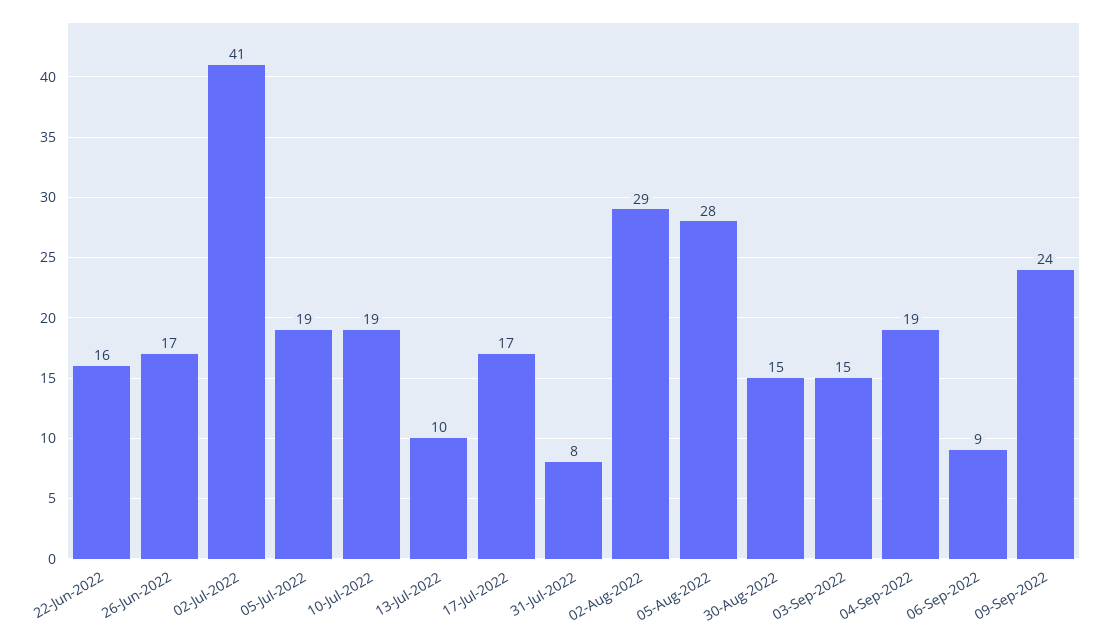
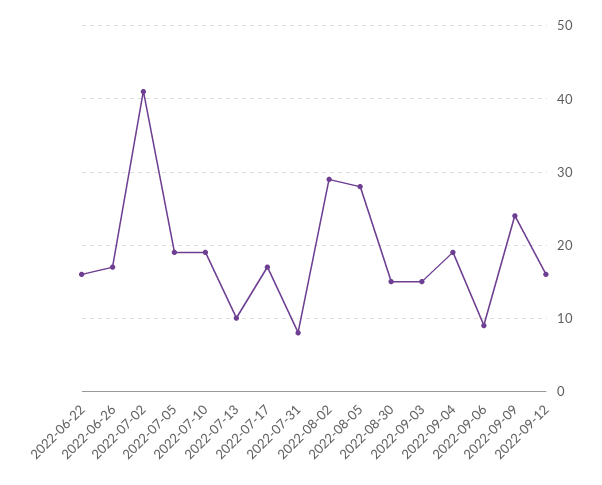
2022-09-12: none -> 16

